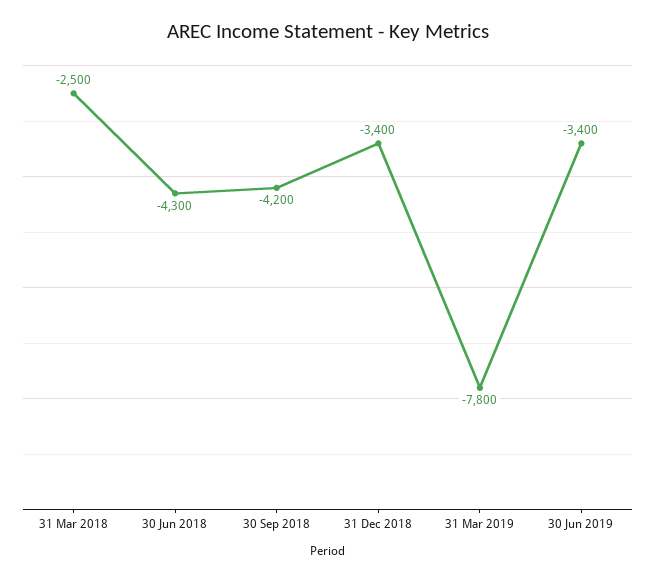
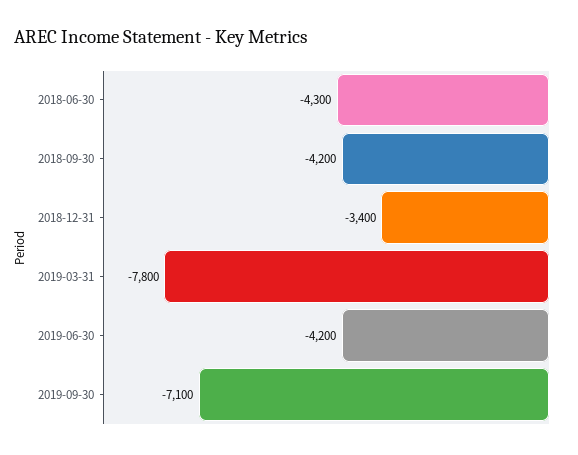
31 Mar 2018: -2500 -> none
30 Jun 2019: -3400 -> -4200
2019-09-30: none -> -7100

